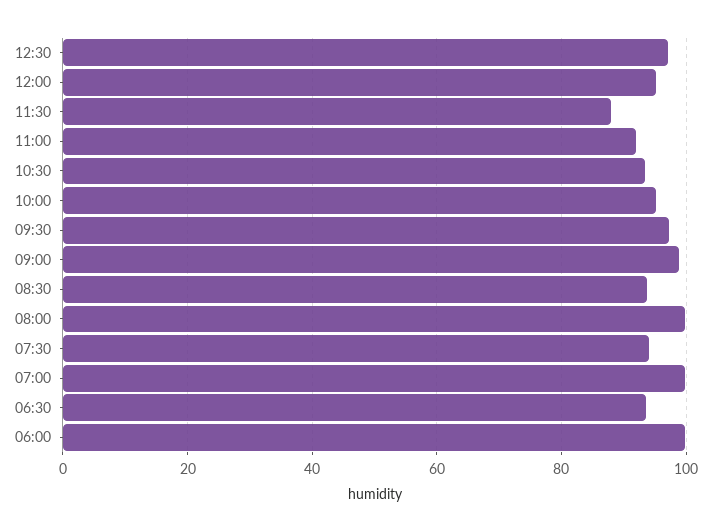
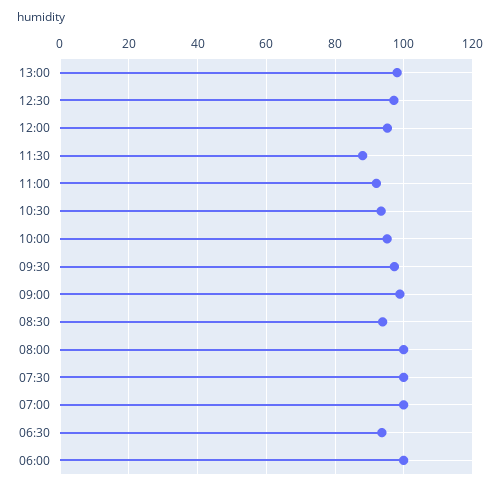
07:30: 94 -> 100
13:00: none -> 98

